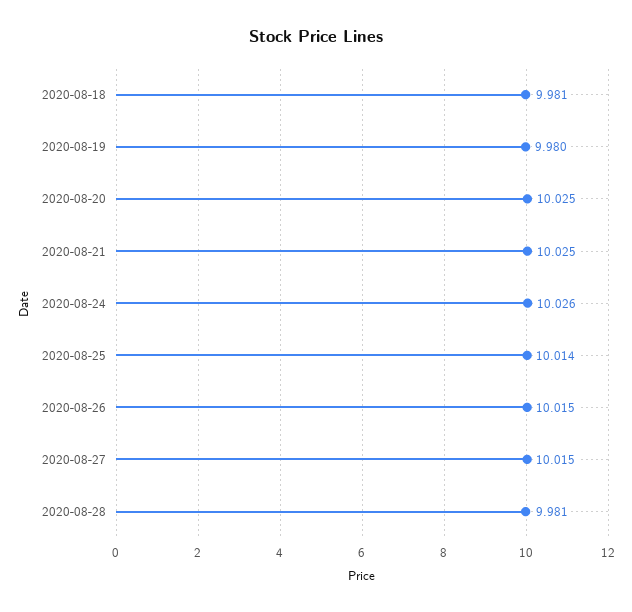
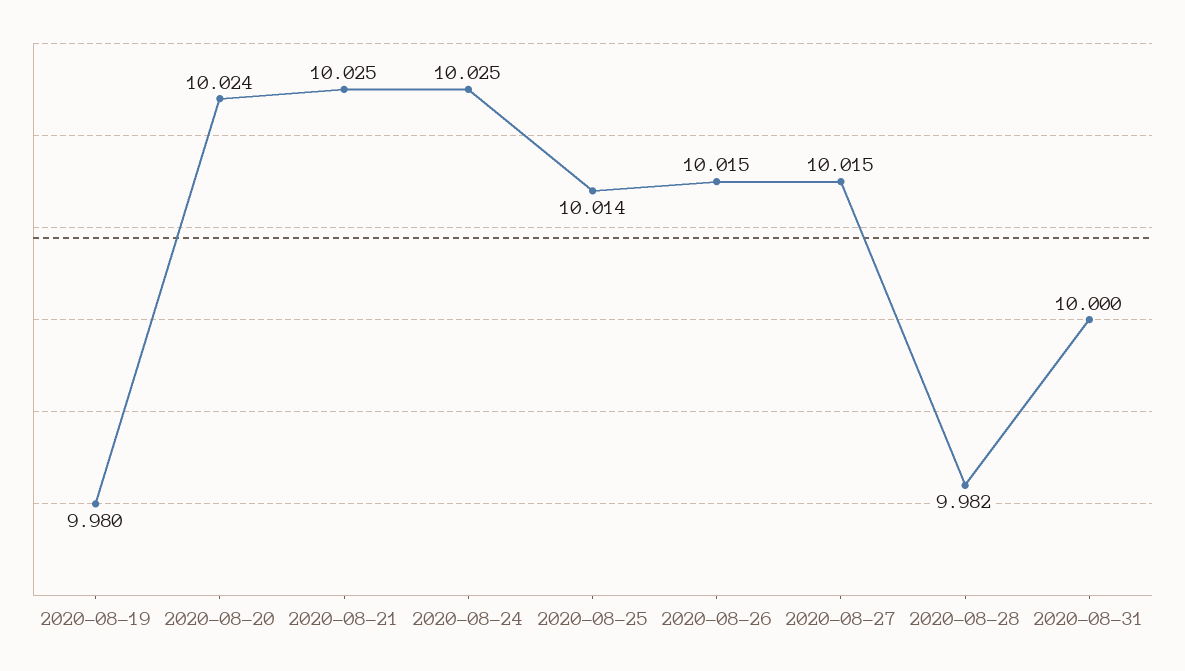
2020-08-18: 9.981 -> none
2020-08-20: 10.025 -> 10.024
2020-08-24: 10.026 -> 10.025
2020-08-28: 9.981 -> 9.982
2020-08-31: none -> 10

